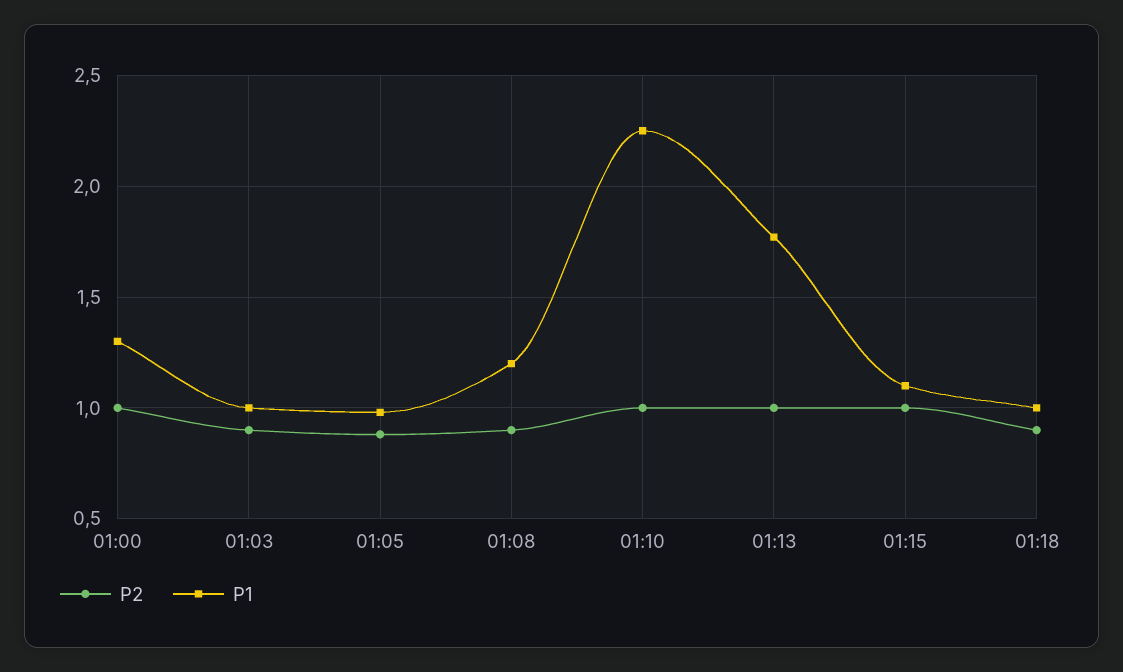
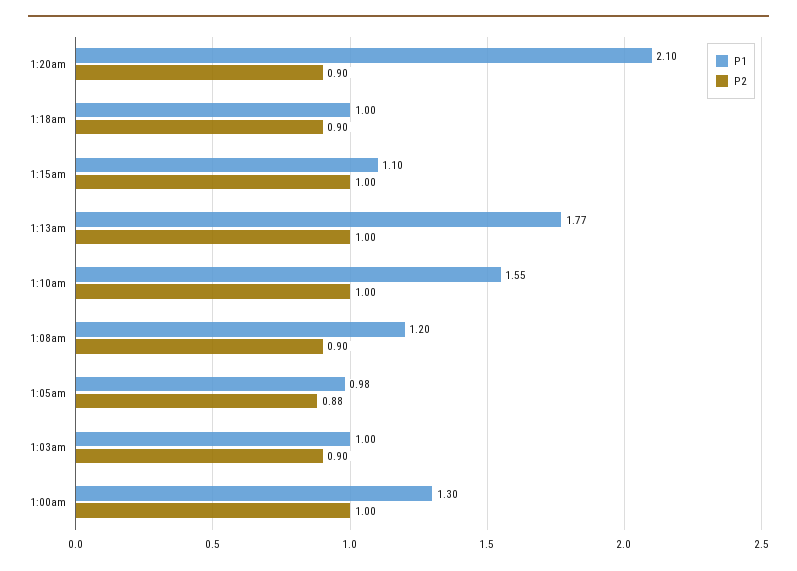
P1, 01:10: 2.25 -> 1.55
P1, 1:20am: none -> 2.1
P2, 1:20am: none -> 0.9

